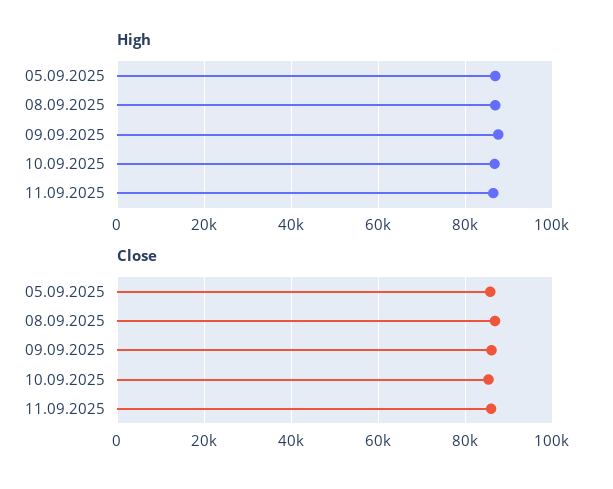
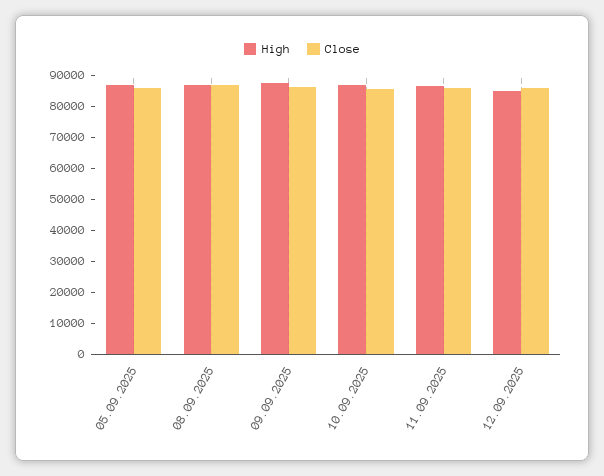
High, 12.09.2025: none -> 85000
Close, 12.09.2025: none -> 85000

